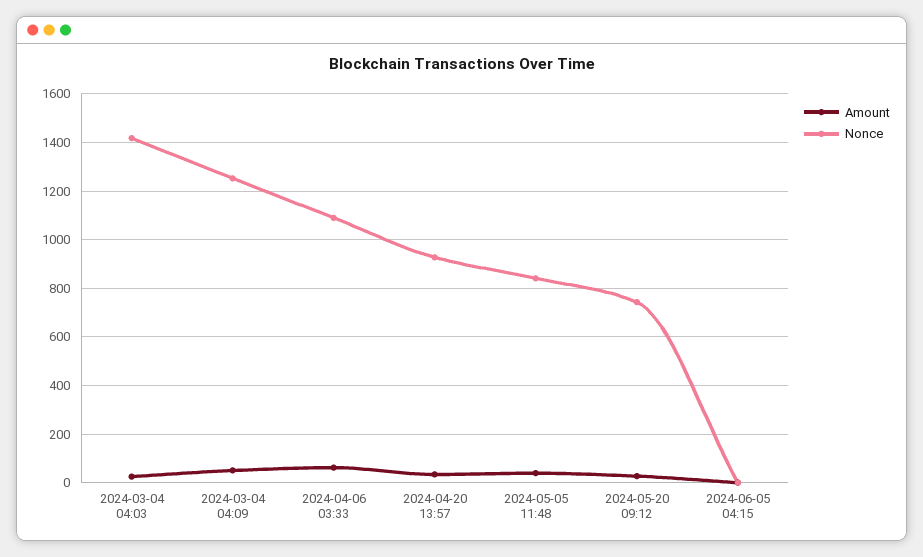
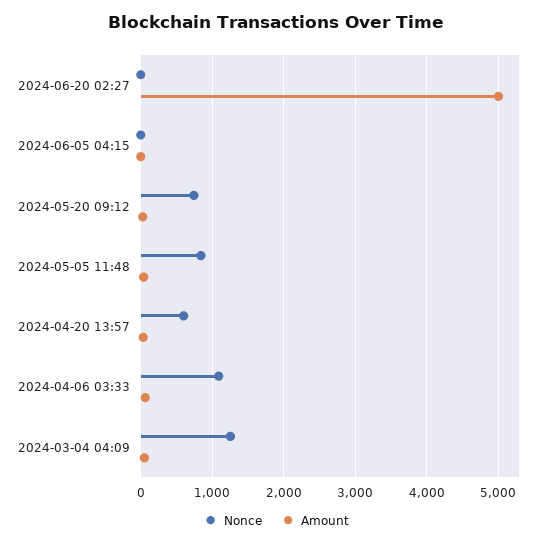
Amount, 2024-03-04 04:03: 25 -> none
Nonce, 2024-03-04 04:03: 1425 -> none
Nonce, 2024-04-20 13:57: 925 -> 600
Nonce, 2024-06-20 02:27: none -> 0
Amount, 2024-06-20 02:27: none -> 5000

